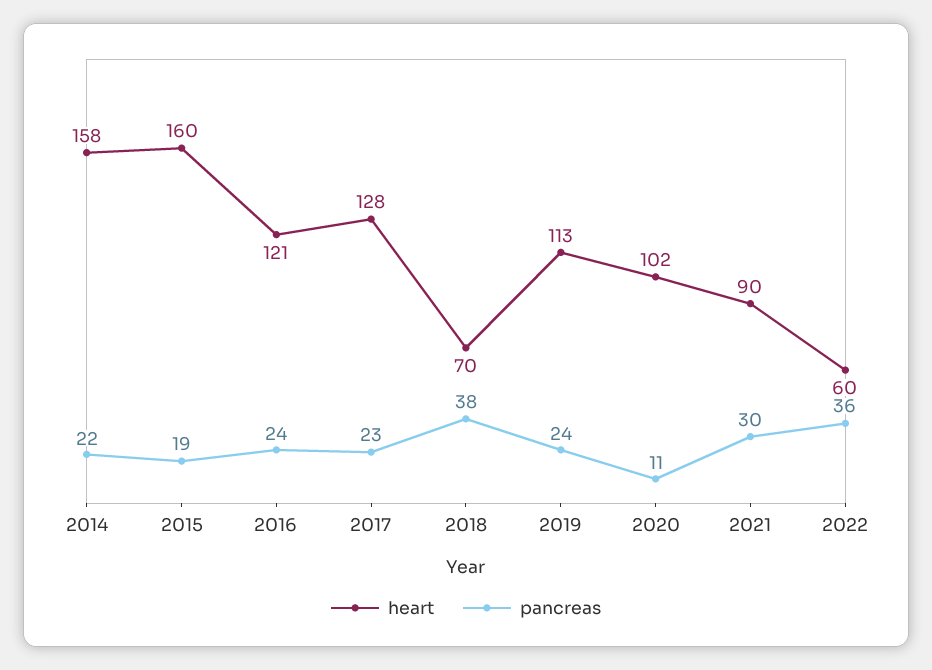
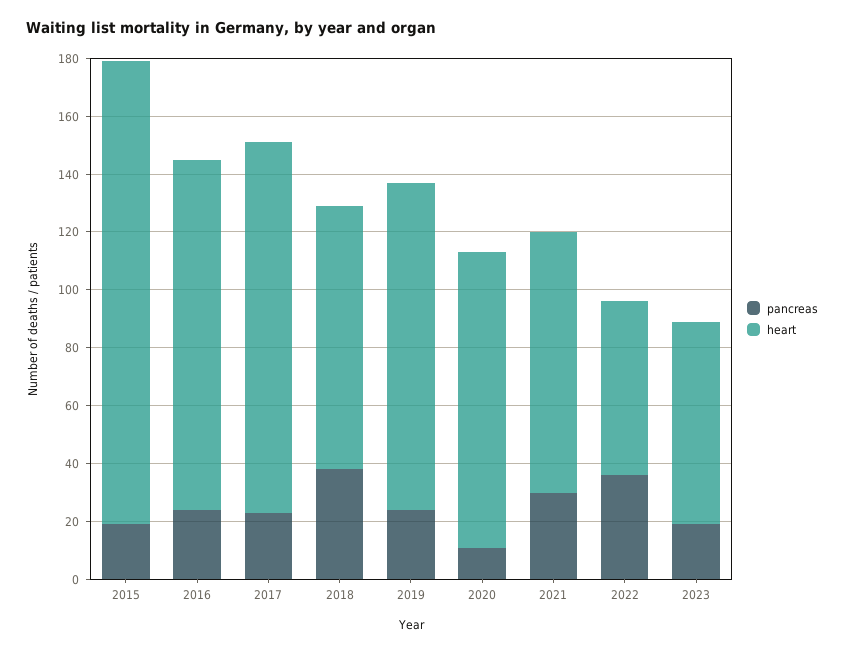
heart, 2014: 158 -> none
pancreas, 2014: 22 -> none
heart, 2018: 70 -> 90
pancreas, 2023: none -> 20
heart, 2023: none -> 70

